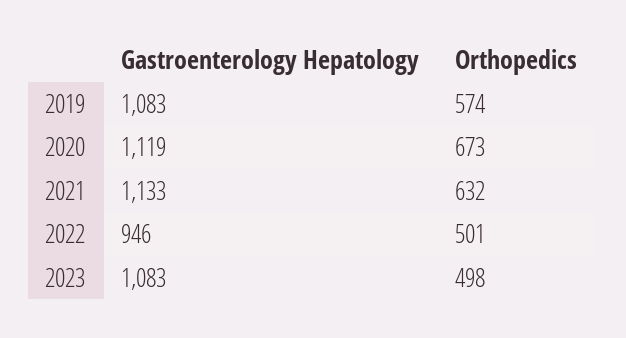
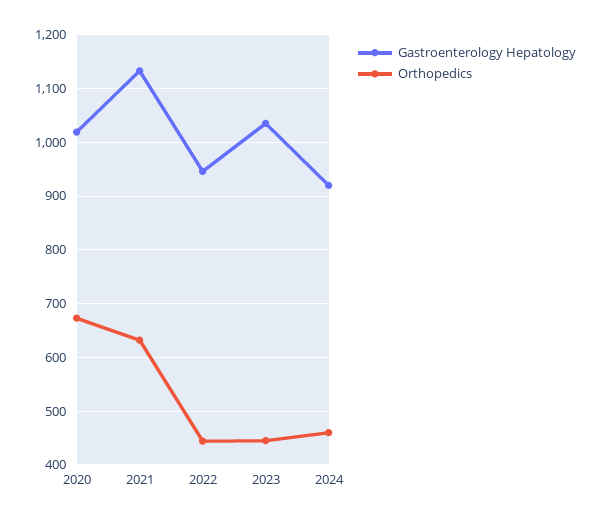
Gastroenterology Hepatology, 2019: 1083 -> none
Orthopedics, 2019: 574 -> none
Gastroenterology Hepatology, 2020: 1119 -> 1020
Orthopedics, 2022: 501 -> 440
Gastroenterology Hepatology, 2023: 1083 -> 1040
Orthopedics, 2023: 498 -> 440
Gastroenterology Hepatology, 2024: none -> 920
Orthopedics, 2024: none -> 460

